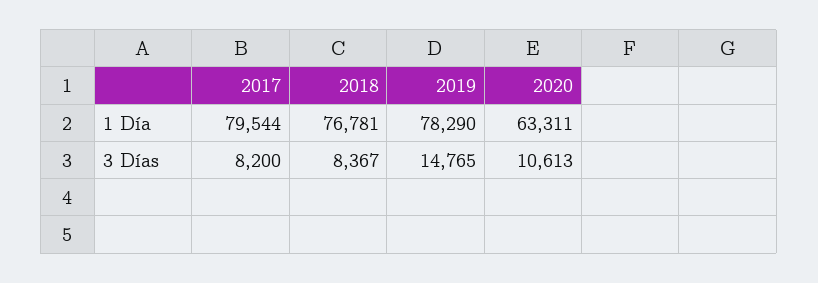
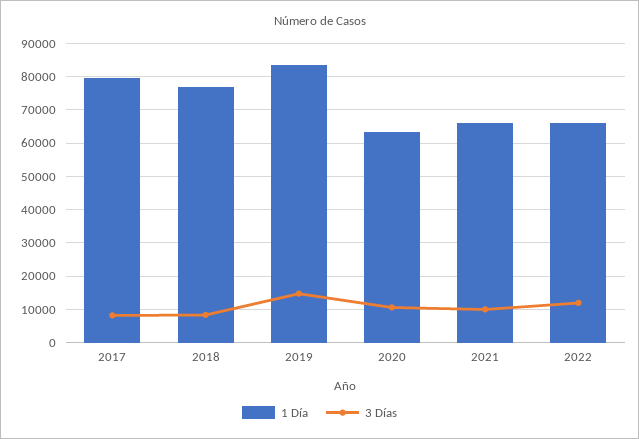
1 Día, 2019: 78290 -> 84000
1 Día, 2021: none -> 66000
3 Días, 2021: none -> 10000
1 Día, 2022: none -> 66000
3 Días, 2022: none -> 12000

